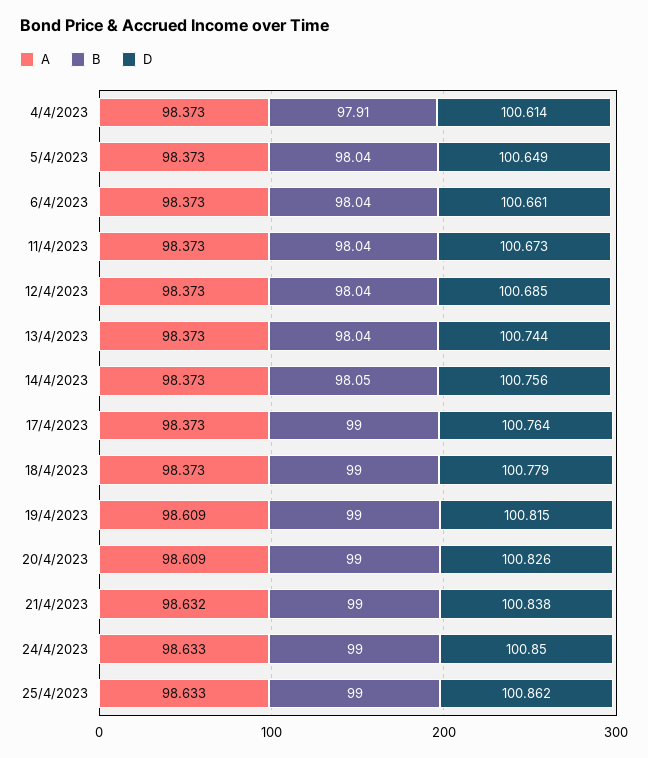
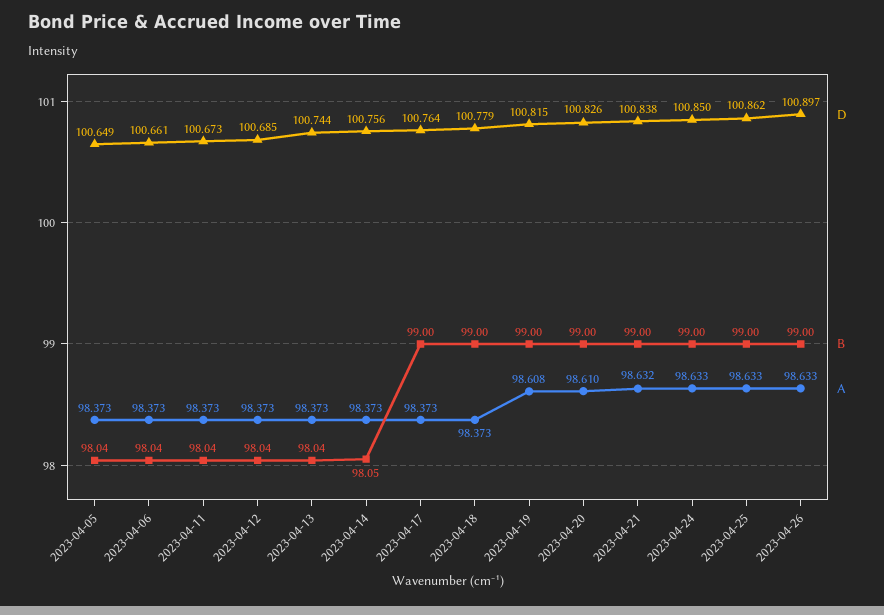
A, 4/4/2023: 98.373 -> none
B, 4/4/2023: 97.91 -> none
D, 4/4/2023: 100.614 -> none
A, 19/4/2023: 98.609 -> 98.608
A, 20/4/2023: 98.609 -> 98.61
D, 2023-04-26: none -> 100.897
B, 2023-04-26: none -> 99
A, 2023-04-26: none -> 98.633

